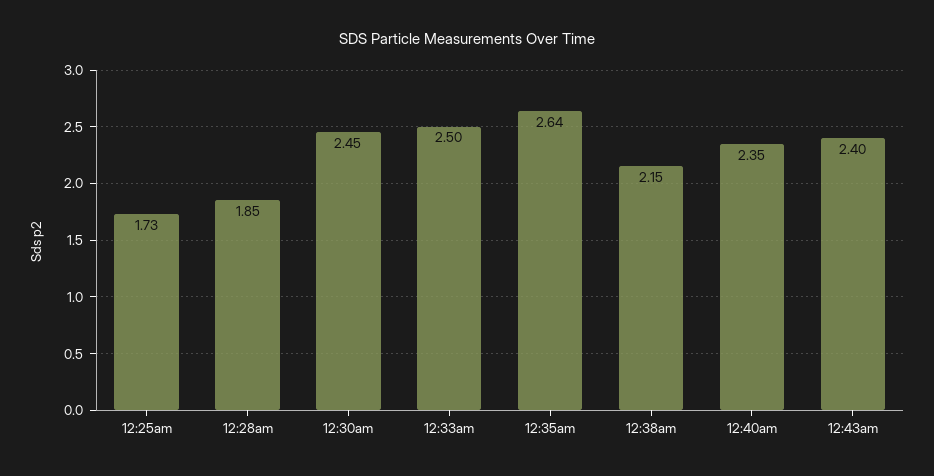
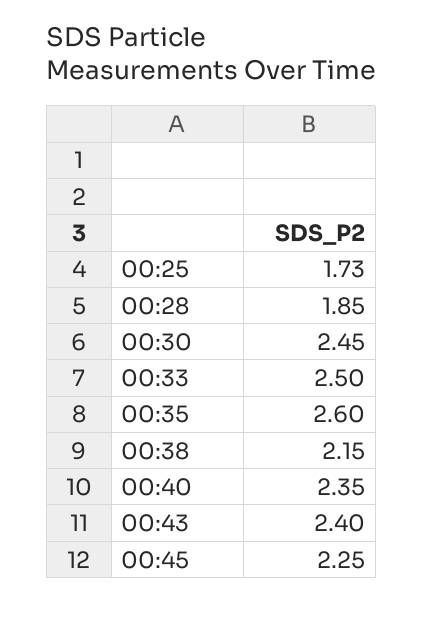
12:35am: 2.64 -> 2.6
00:45: none -> 2.25

